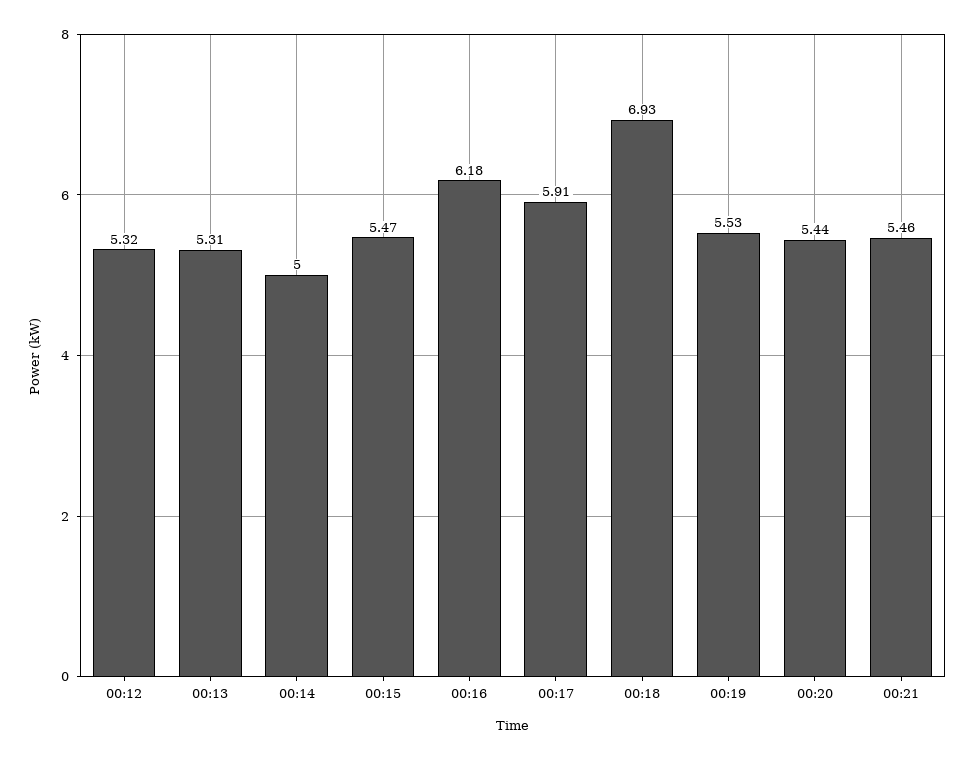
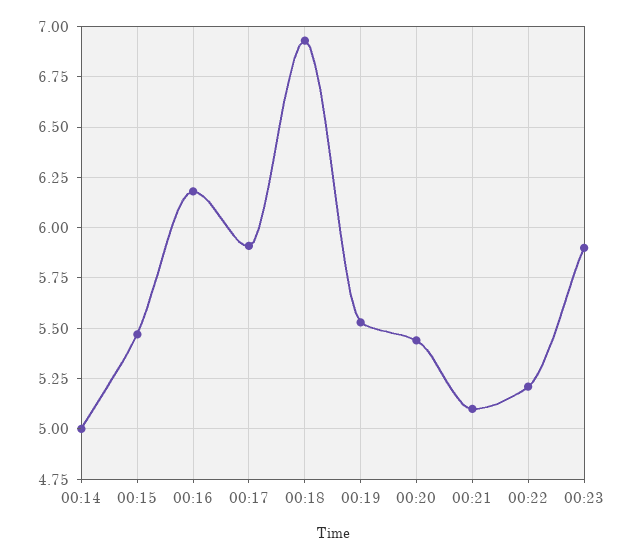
00:12: 5.32 -> none
00:13: 5.31 -> none
00:21: 5.46 -> 5.1
00:22: none -> 5.2
00:23: none -> 5.9

